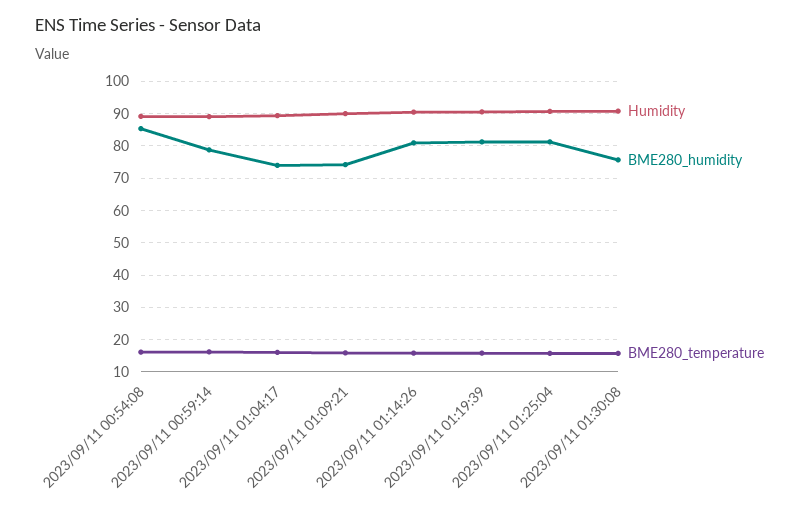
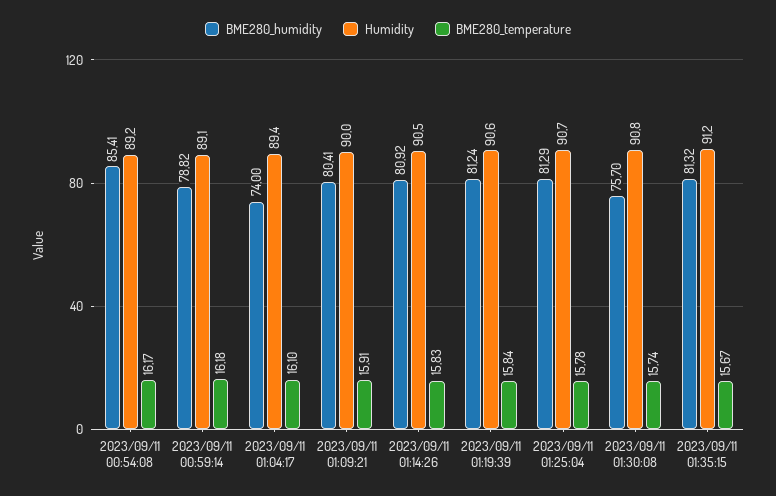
BME280_humidity, 2023/09/11 01:09:21: 74 -> 80.41
BME280_humidity, 2023/09/11 01:35:15: none -> 81.32
Humidity, 2023/09/11 01:35:15: none -> 91.2
BME280_temperature, 2023/09/11 01:35:15: none -> 15.67

